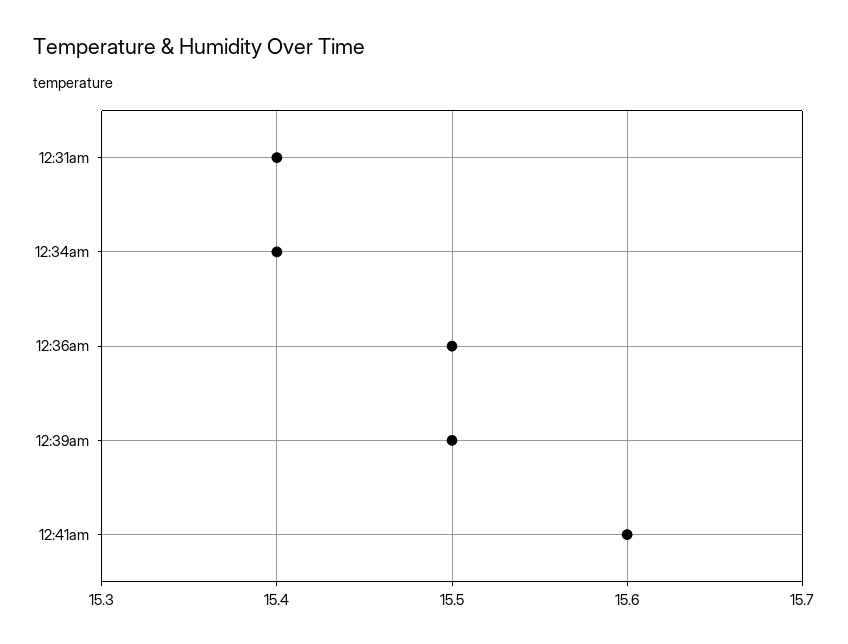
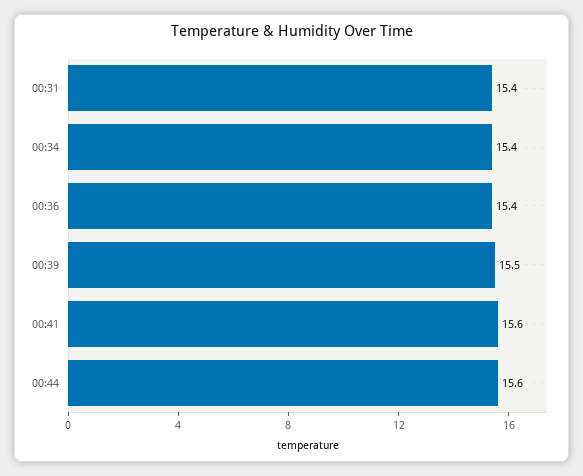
12:36am: 15.5 -> 15.4
00:44: none -> 15.6

